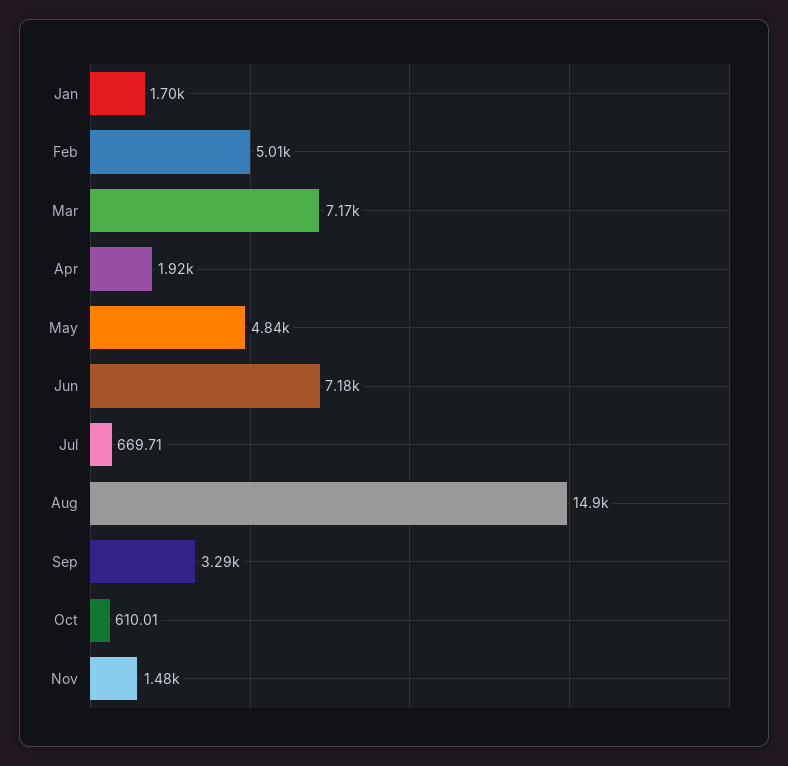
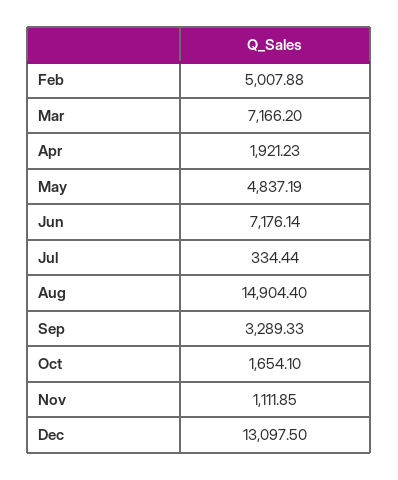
Jan: 1700 -> none
Jul: 669.71 -> 334.44
Oct: 610.01 -> 1654.1
Nov: 1480 -> 1111.85
Dec: none -> 13097.5

